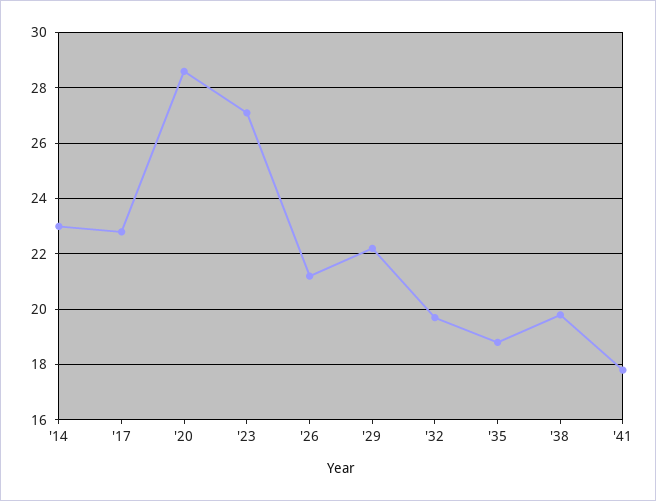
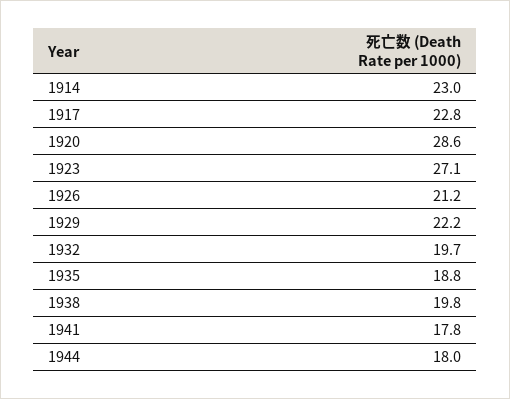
1944: none -> 18

